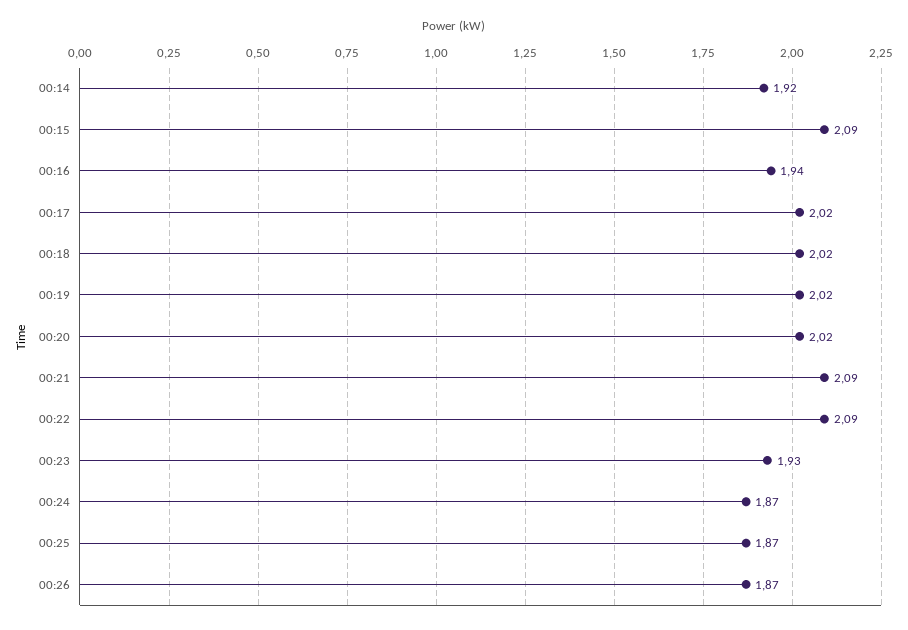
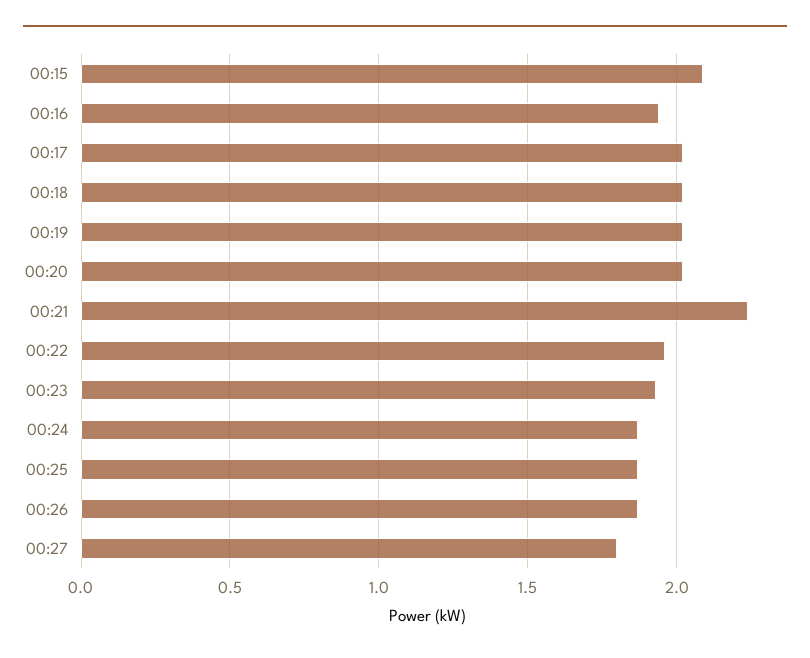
00:14: 1.92 -> none
00:21: 2.09 -> 2.25
00:22: 2.09 -> 1.95
00:27: none -> 1.8

